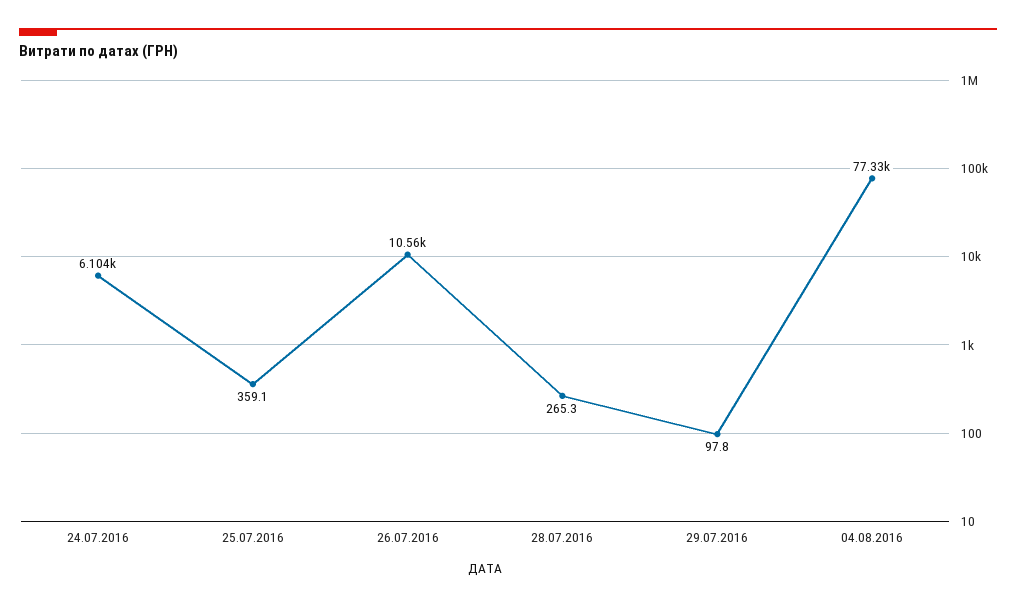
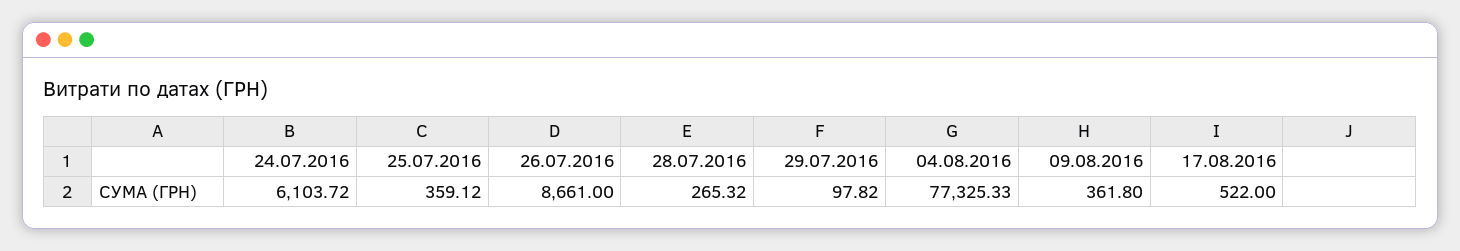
26.07.2016: 10560 -> 8661
09.08.2016: none -> 361.8
17.08.2016: none -> 522

